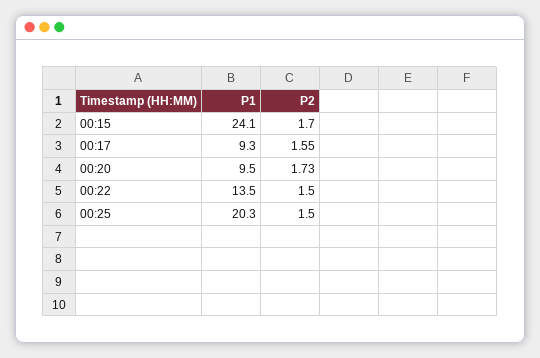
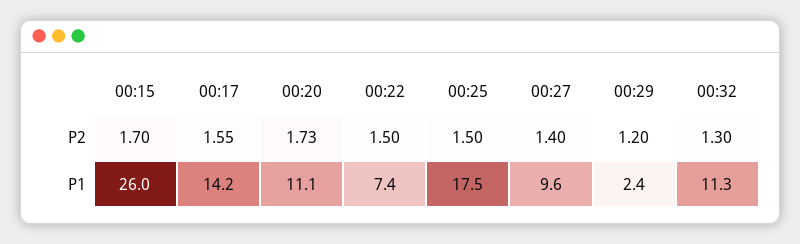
P1, 00:15: 24.1 -> 26
P1, 00:17: 9.3 -> 14.2
P1, 00:20: 9.5 -> 11.1
P1, 00:22: 13.5 -> 7.4
P1, 00:25: 20.3 -> 17.5
P2, 00:27: none -> 1.4
P2, 00:29: none -> 1.2
P2, 00:32: none -> 1.3
P1, 00:27: none -> 9.6
P1, 00:29: none -> 2.4
P1, 00:32: none -> 11.3

